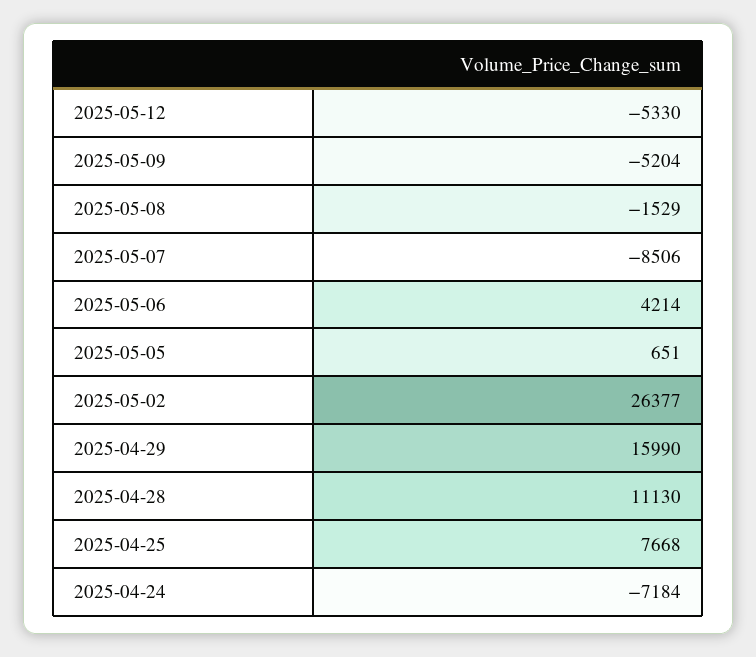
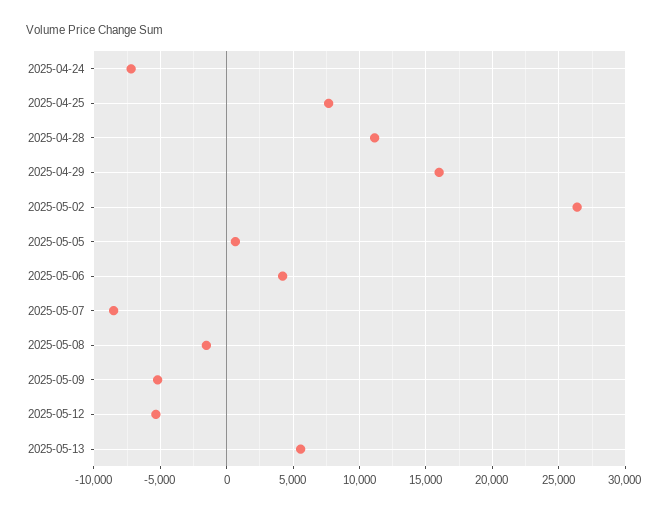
2025-05-13: none -> 5500

